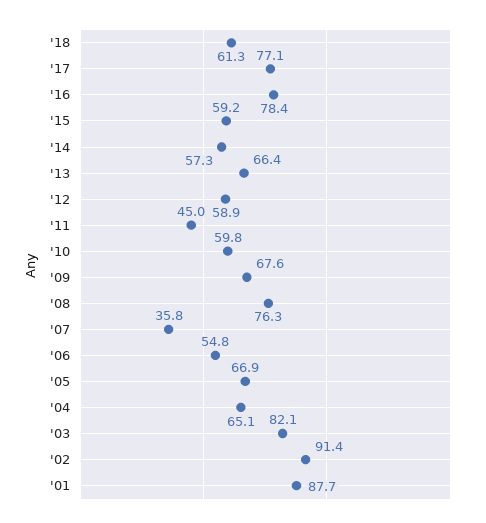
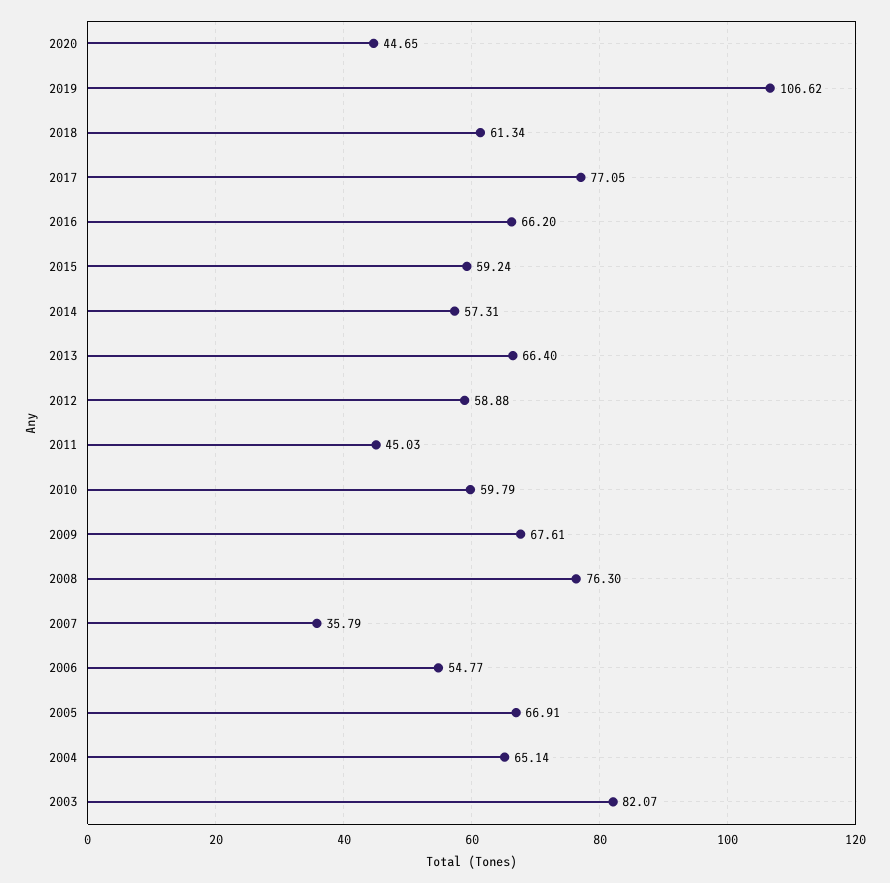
'16: 78.4 -> 66.2
'02: 91.4 -> none
'01: 87.7 -> none
2020: none -> 44.65
2019: none -> 106.62

